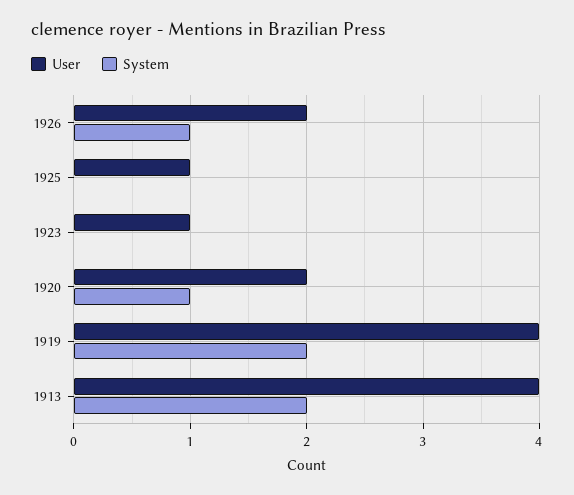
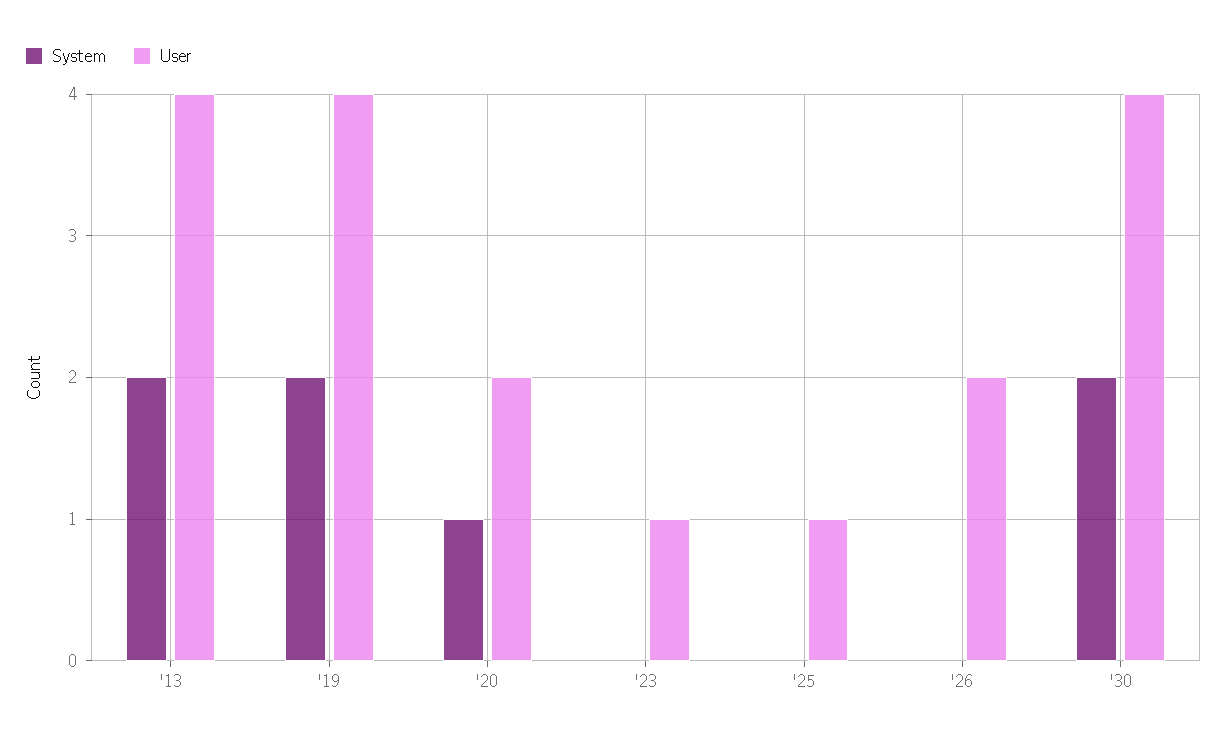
System, 1926: 1 -> 0
System, '30: none -> 2
User, '30: none -> 4

